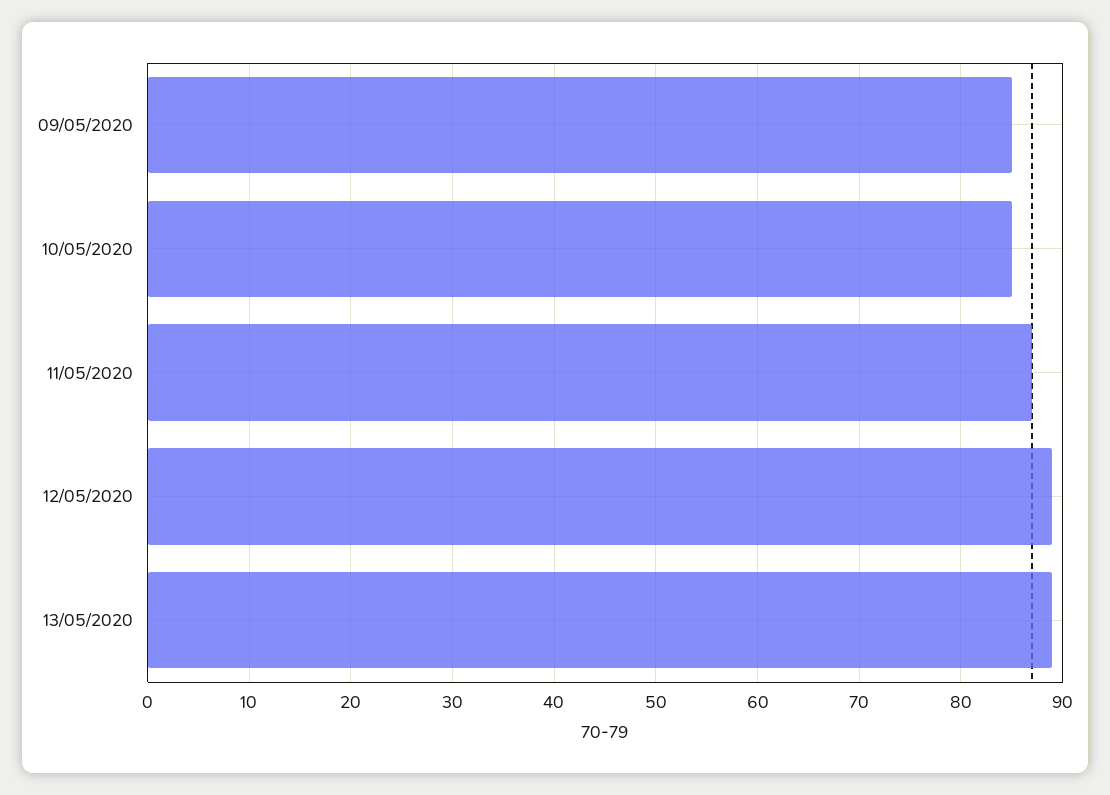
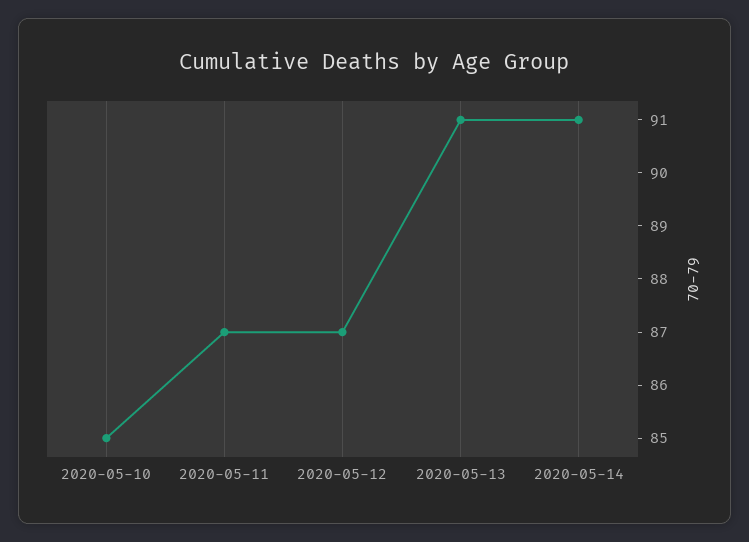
09/05/2020: 85 -> none
12/05/2020: 89 -> 87
13/05/2020: 89 -> 91
2020-05-14: none -> 91

